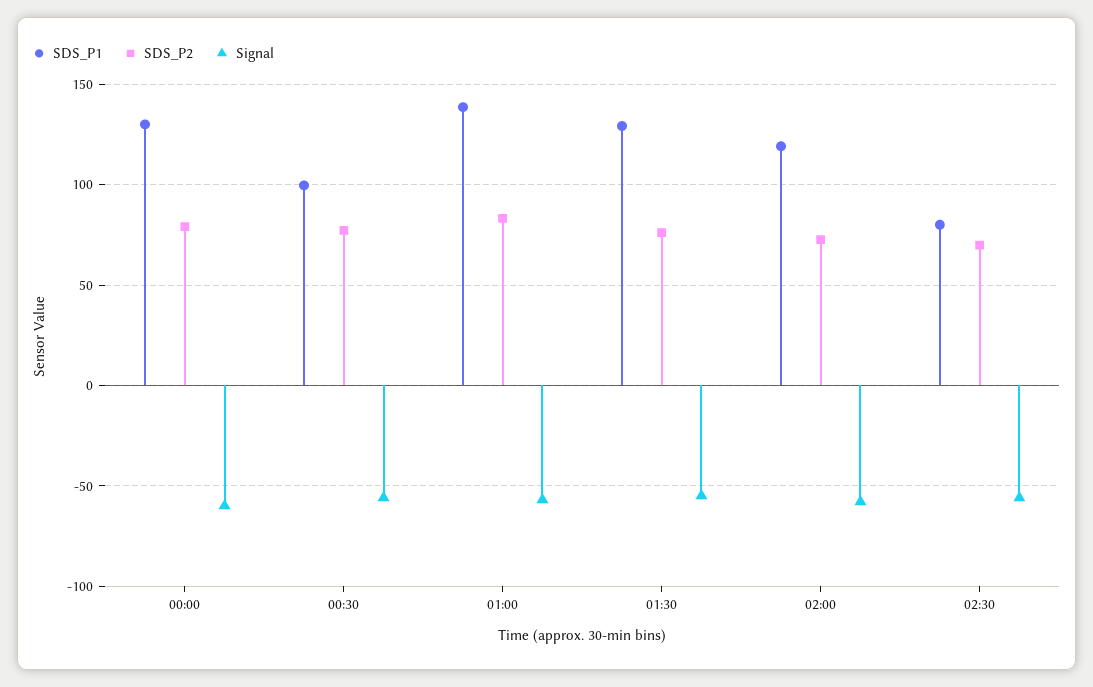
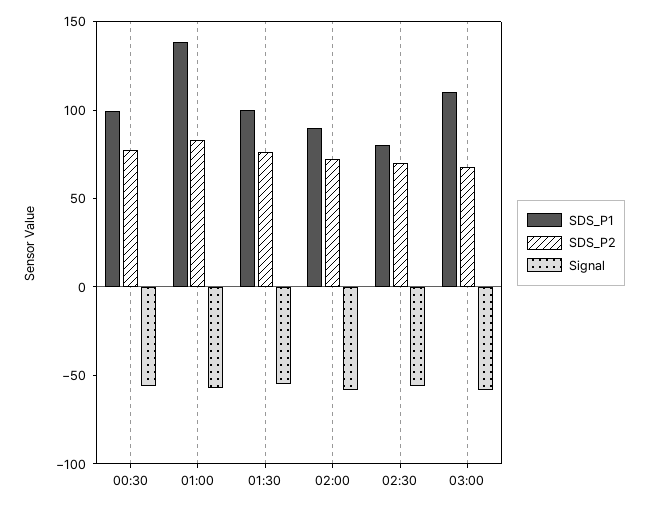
SDS_P1, 00:00: 130 -> none
SDS_P2, 00:00: 80 -> none
Signal, 00:00: -60 -> none
SDS_P1, 01:30: 130 -> 100
SDS_P1, 02:00: 120 -> 90
SDS_P1, 03:00: none -> 110
SDS_P2, 03:00: none -> 70
Signal, 03:00: none -> -60

